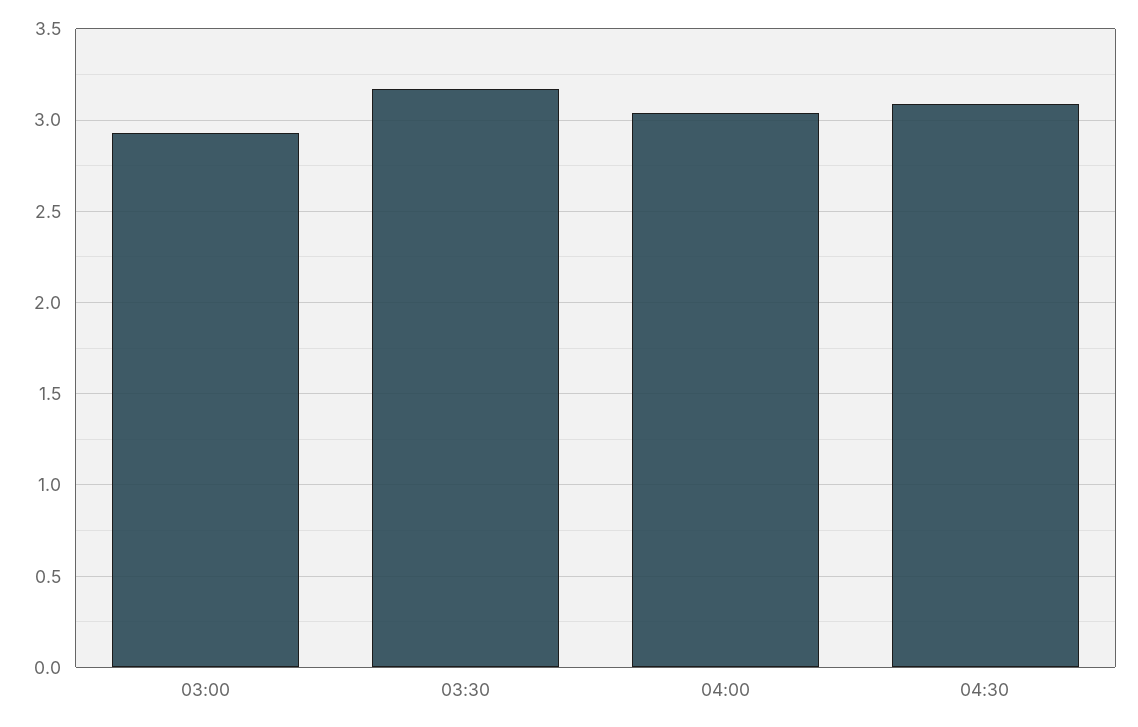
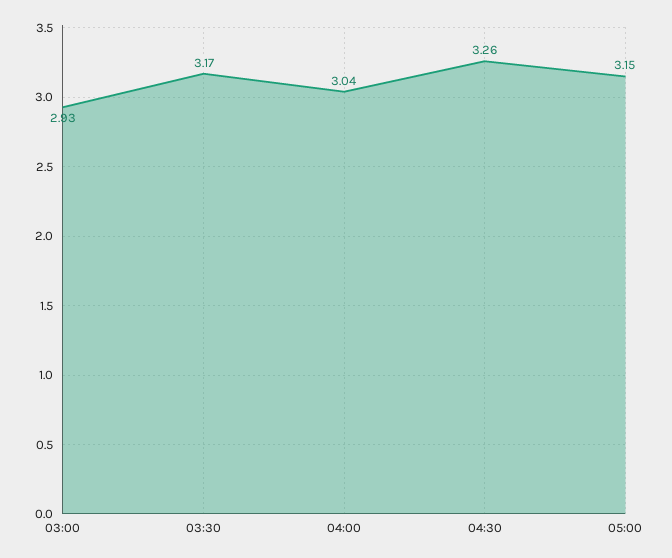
04:30: 3.1 -> 3.26
05:00: none -> 3.15

